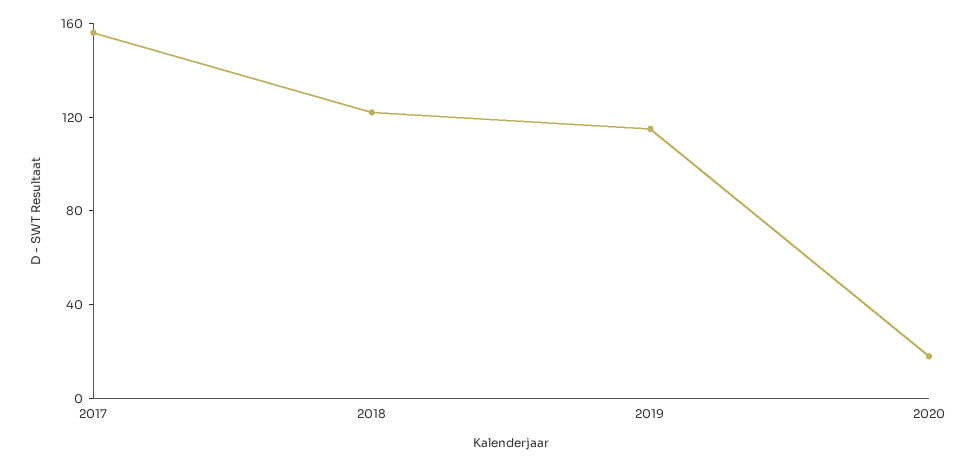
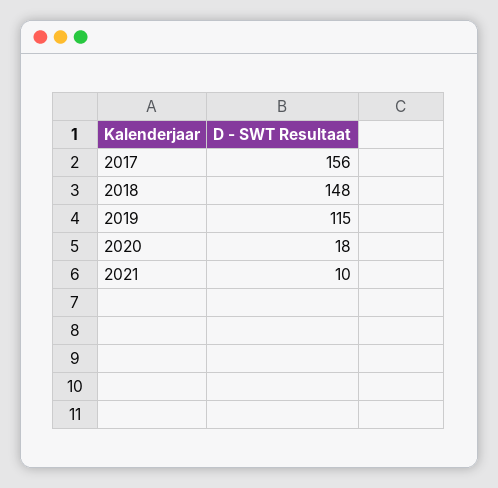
2018: 120 -> 148
2021: none -> 10

